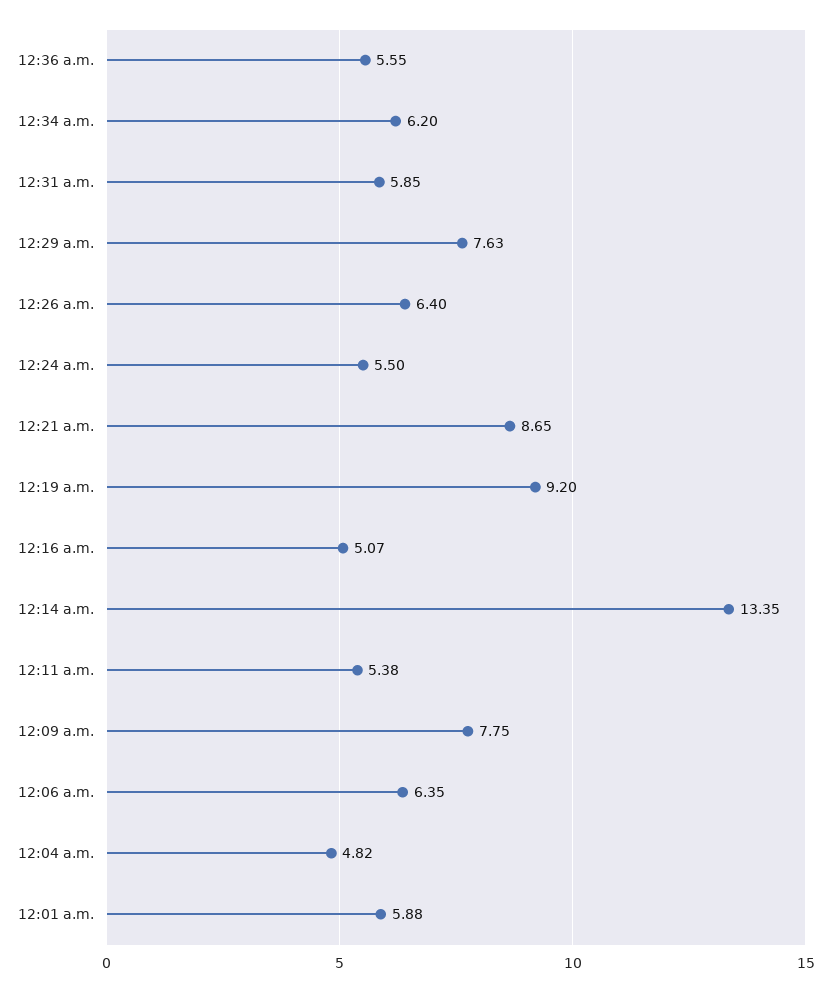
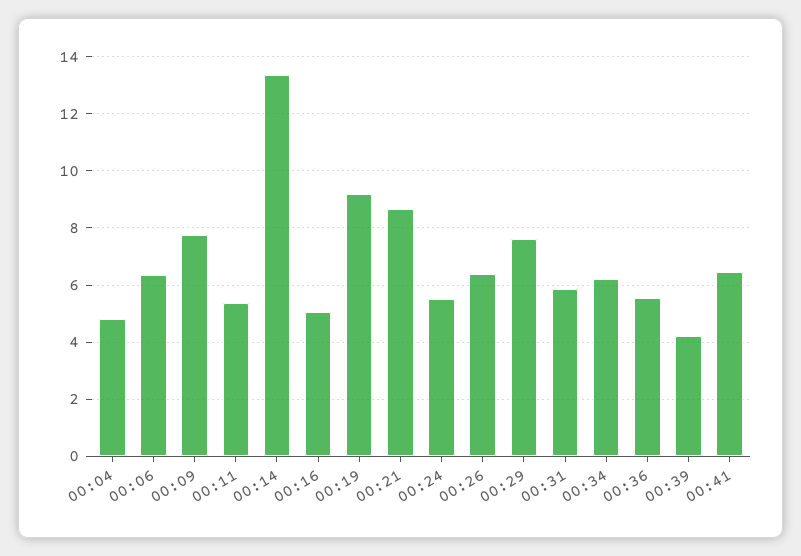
12:01 a.m.: 5.88 -> none
00:39: none -> 4.25
00:41: none -> 6.5

